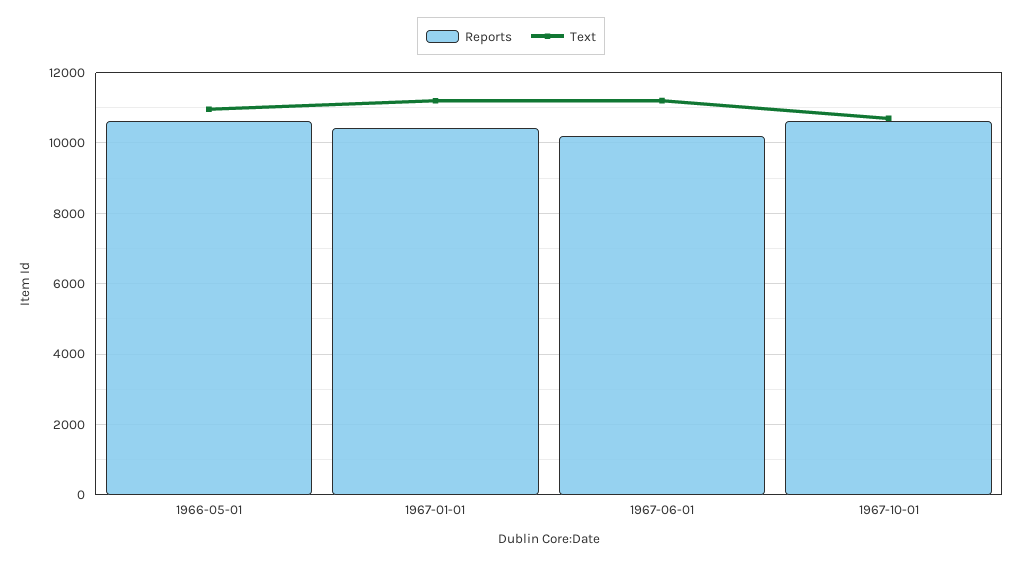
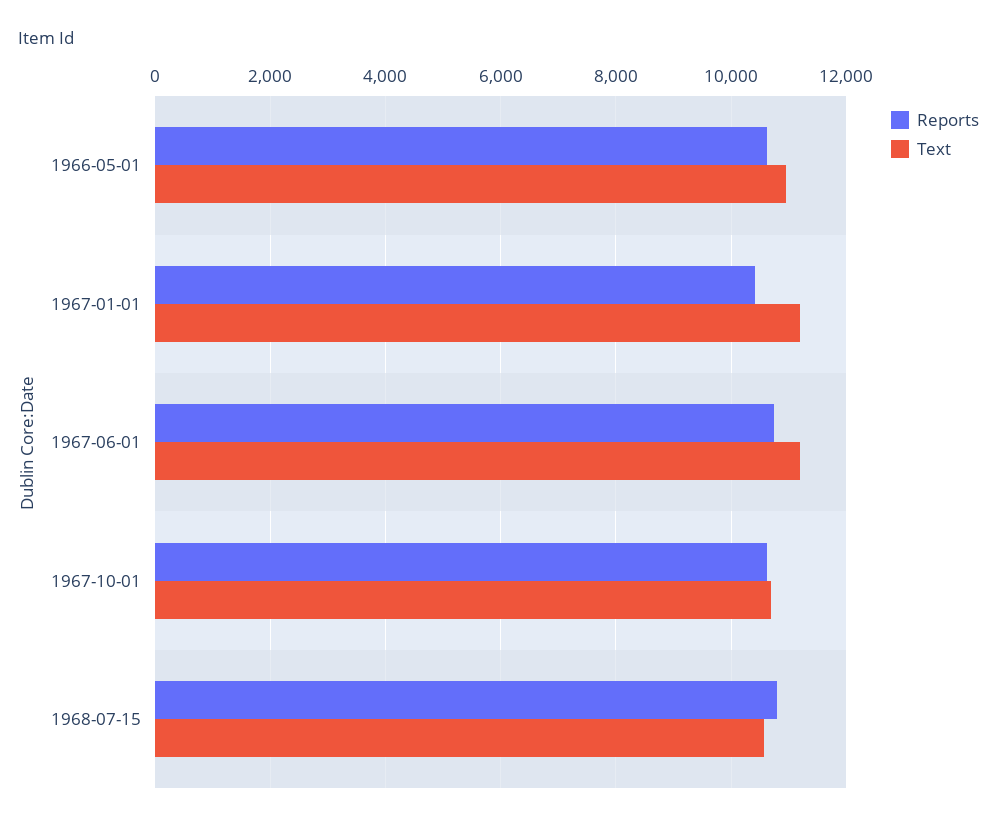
Reports, 1967-06-01: 10200 -> 10800
Reports, 1968-07-15: none -> 10800
Text, 1968-07-15: none -> 10600

